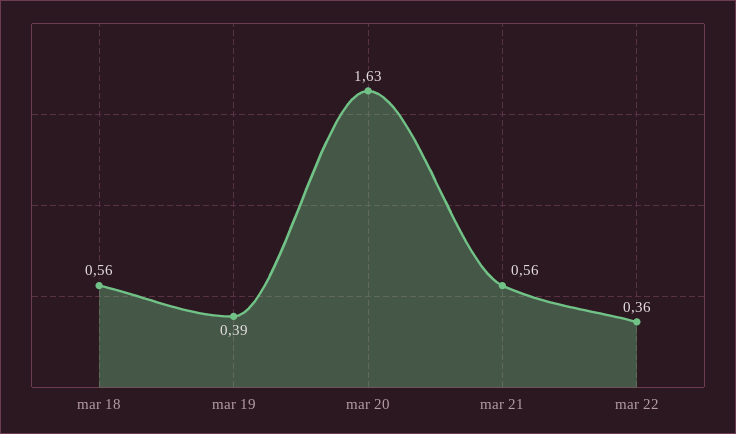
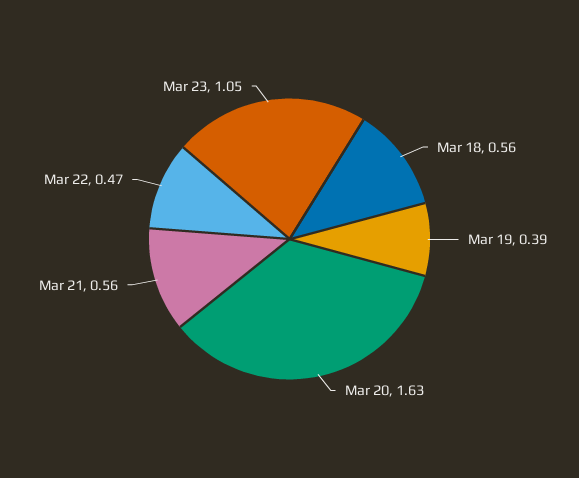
mar 22: 0.36 -> 0.47
Mar 23: none -> 1.05

